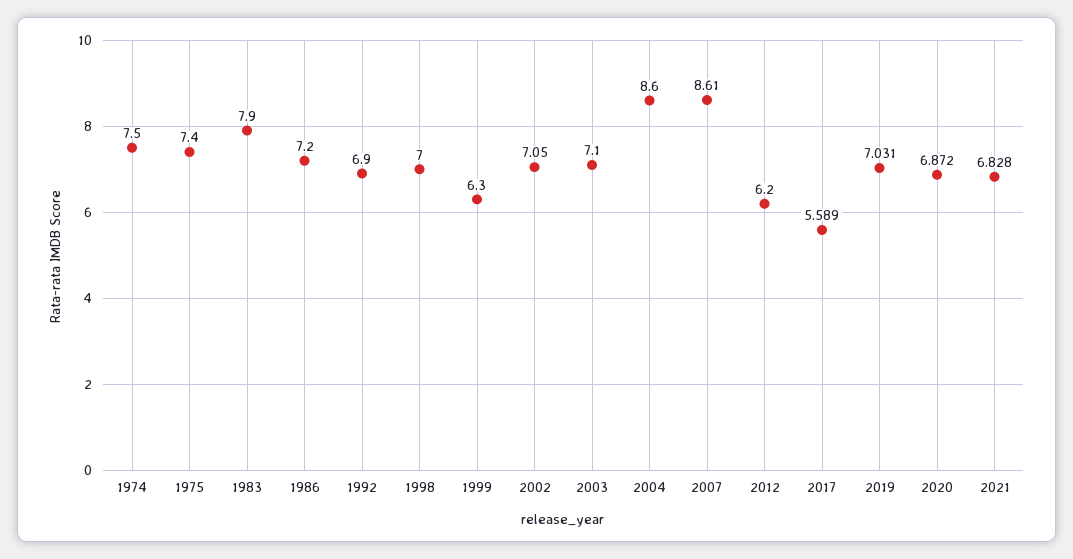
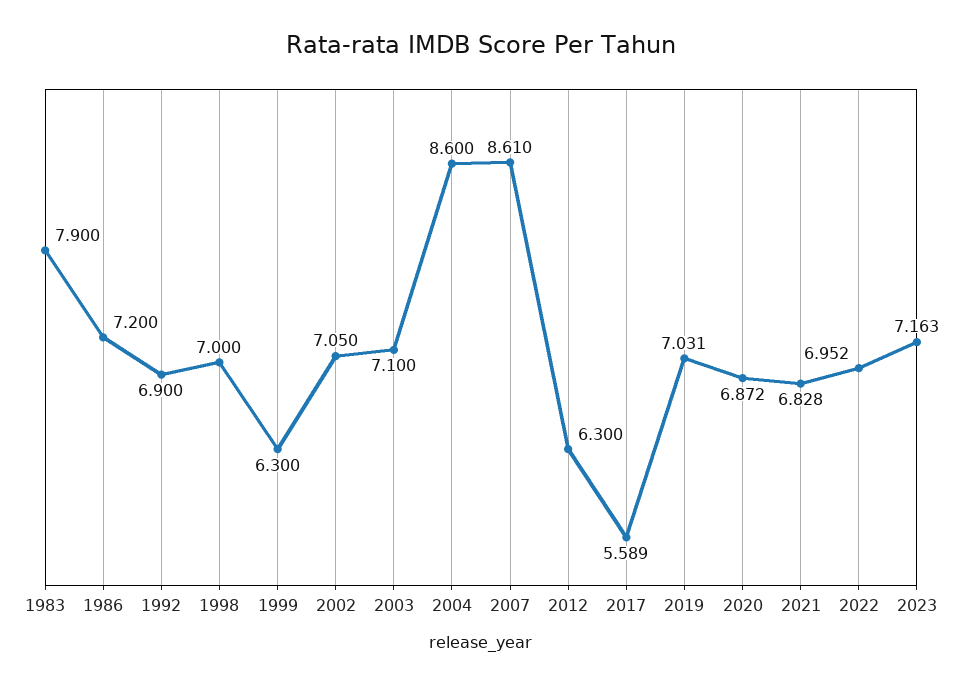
1974: 7.5 -> none
1975: 7.4 -> none
2012: 6.2 -> 6.3
2022: none -> 6.952
2023: none -> 7.163

